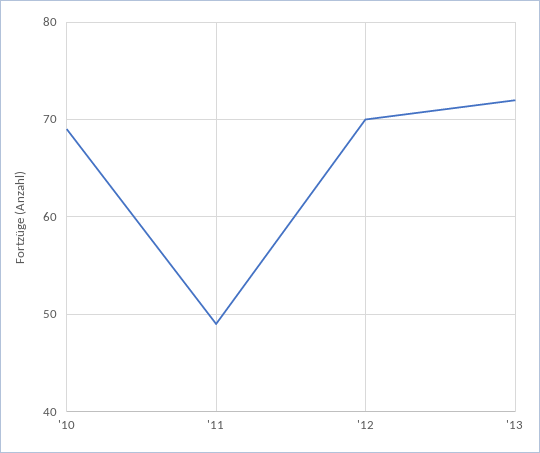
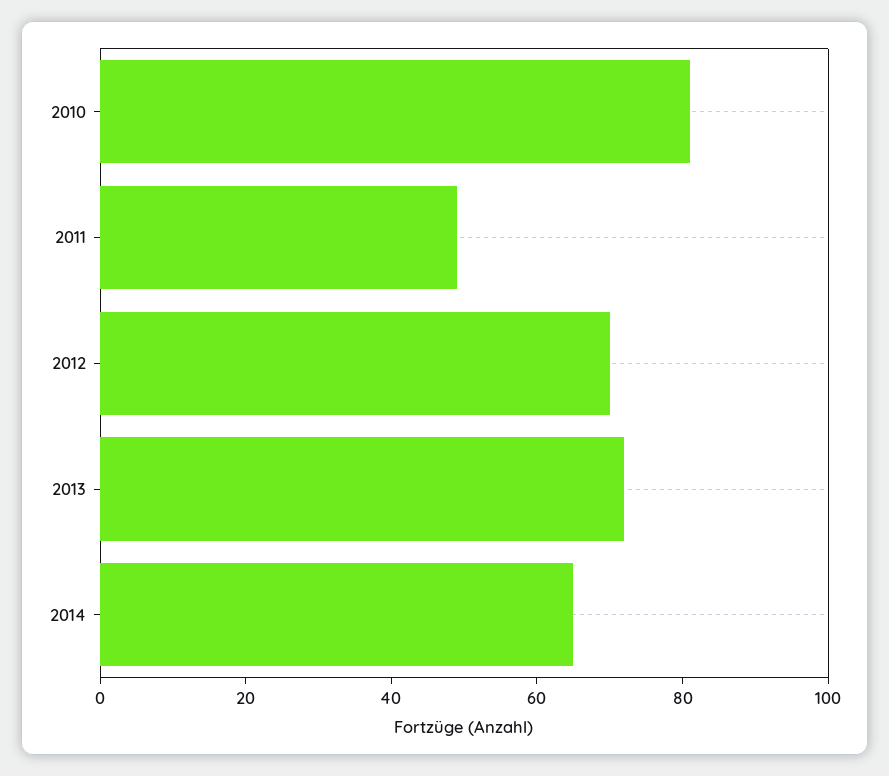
'10: 69 -> 80
2014: none -> 65

